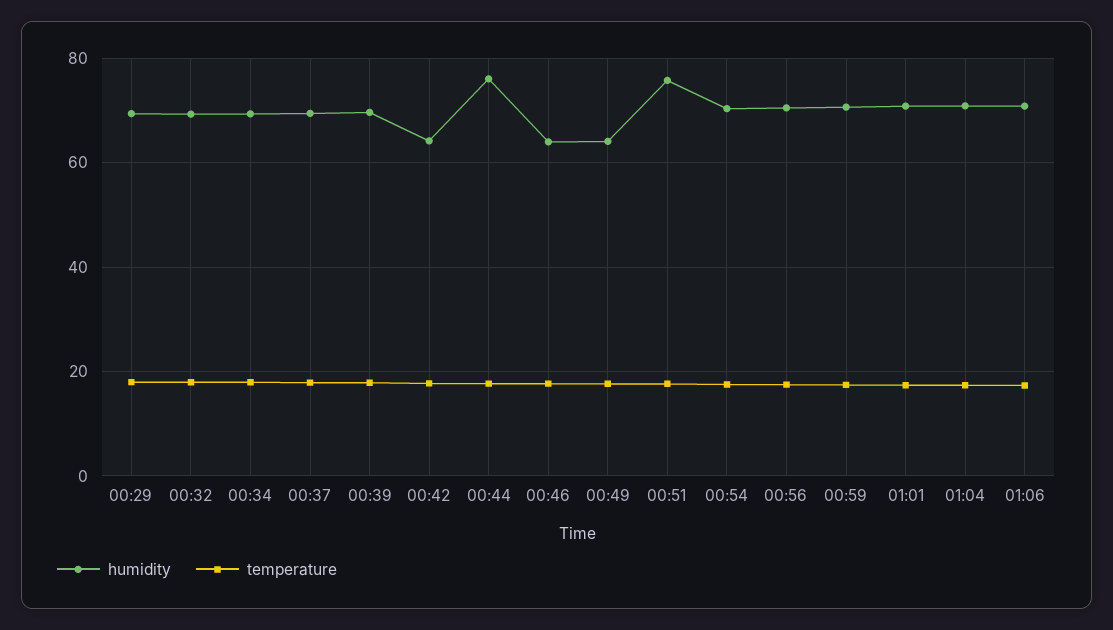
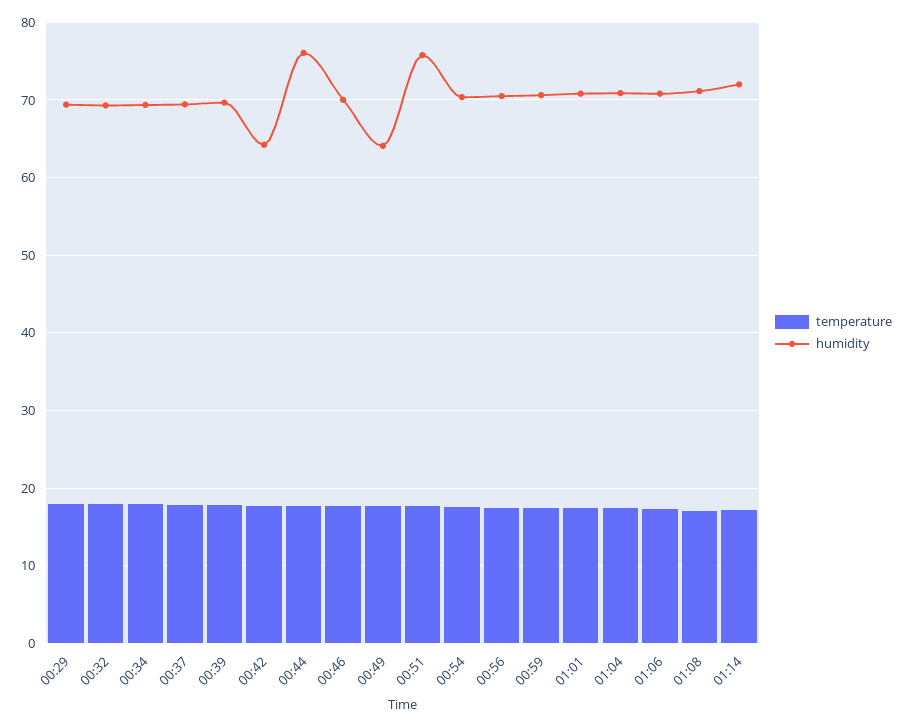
humidity, 00:46: 64 -> 70
temperature, 01:08: none -> 17
humidity, 01:08: none -> 71
temperature, 01:14: none -> 17
humidity, 01:14: none -> 72

